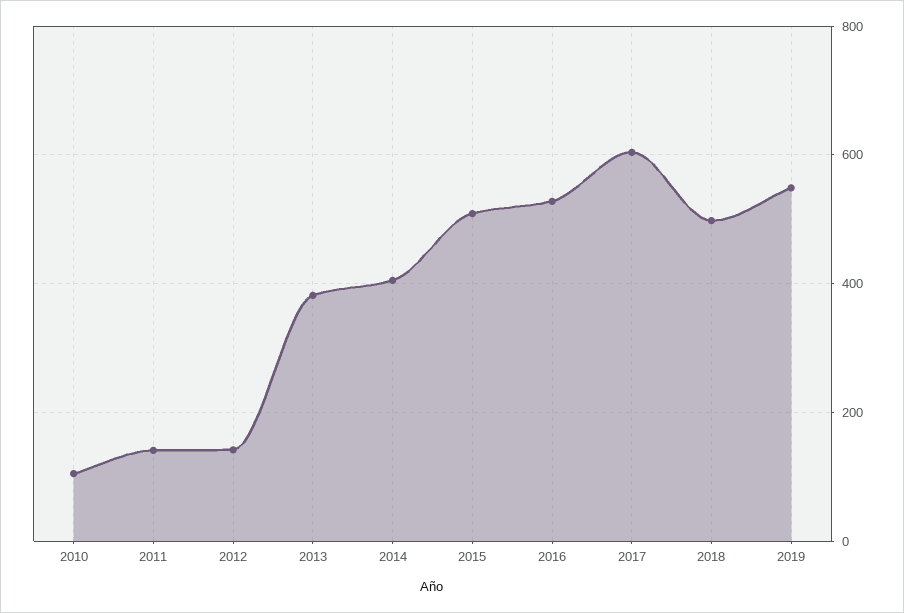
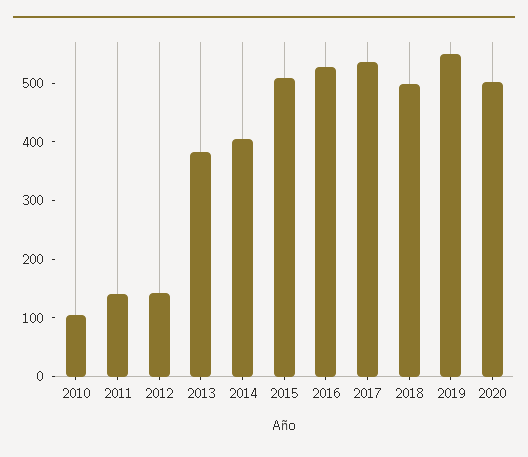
2017: 600 -> 540
2020: none -> 500

